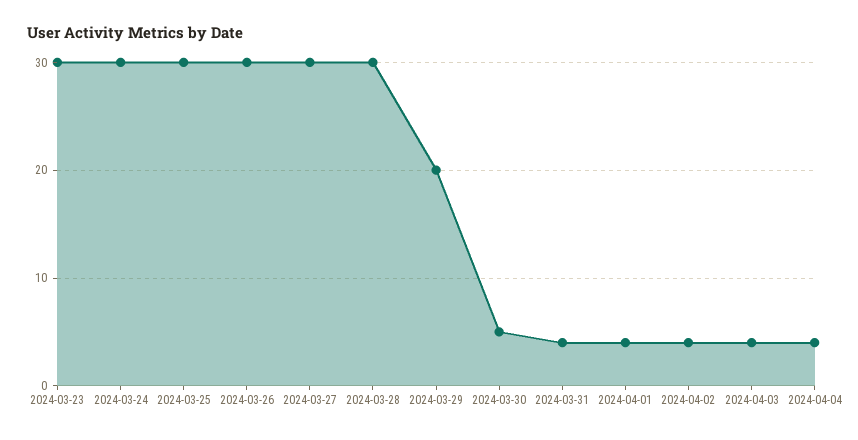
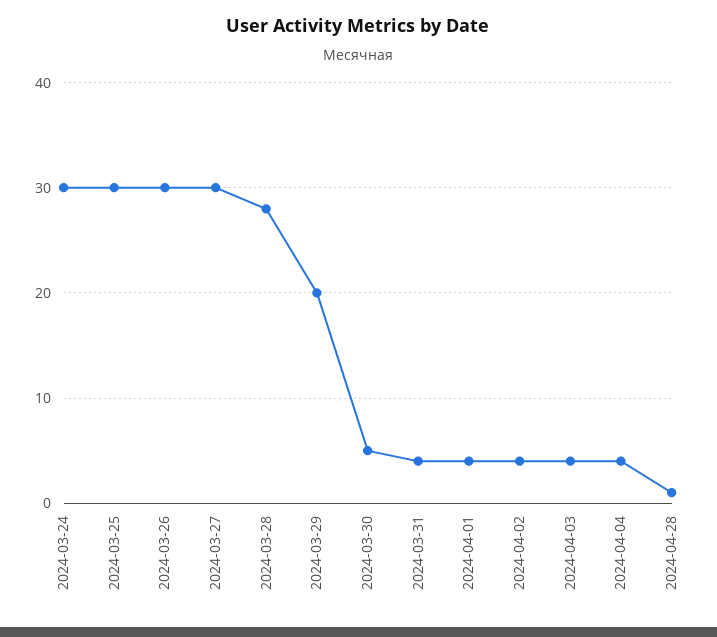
2024-03-23: 30 -> none
2024-03-28: 30 -> 28
2024-04-28: none -> 1

